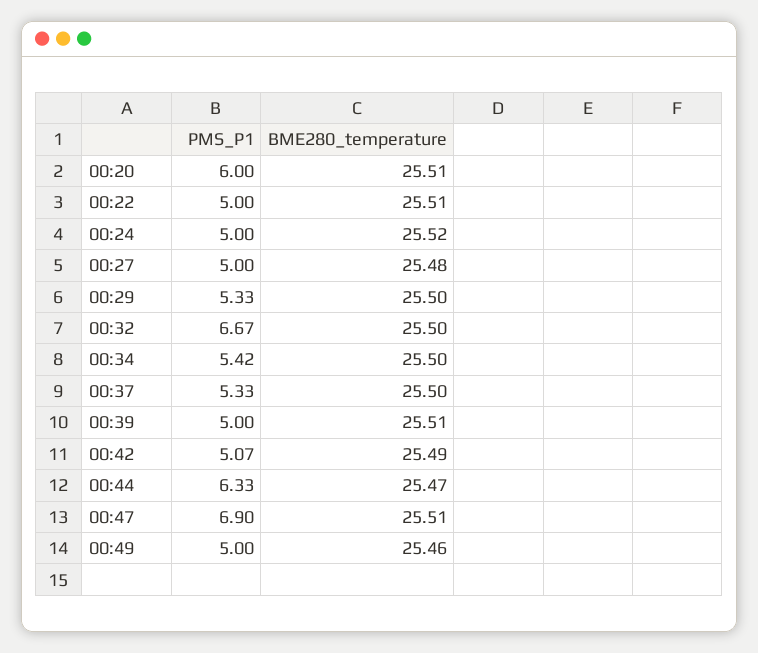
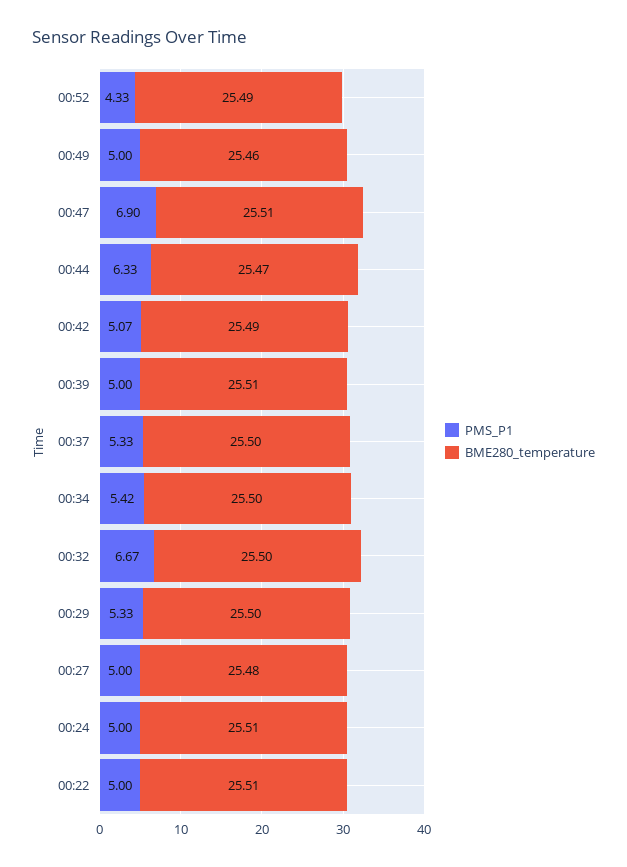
PMS_P1, 00:20: 6 -> none
BME280_temperature, 00:20: 25.51 -> none
BME280_temperature, 00:24: 25.52 -> 25.51
PMS_P1, 00:52: none -> 4.33
BME280_temperature, 00:52: none -> 25.49

